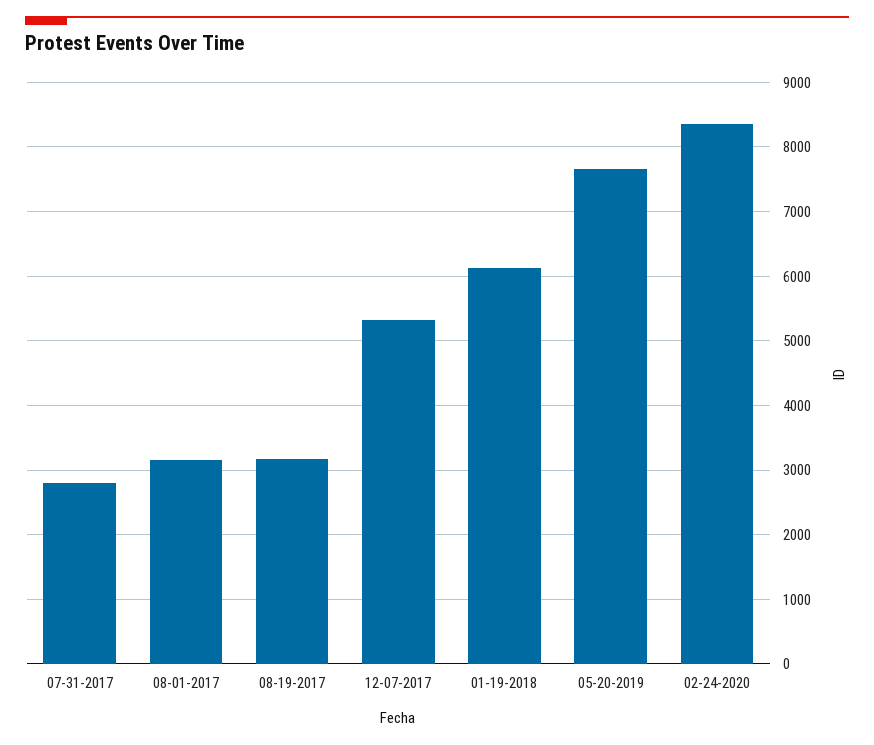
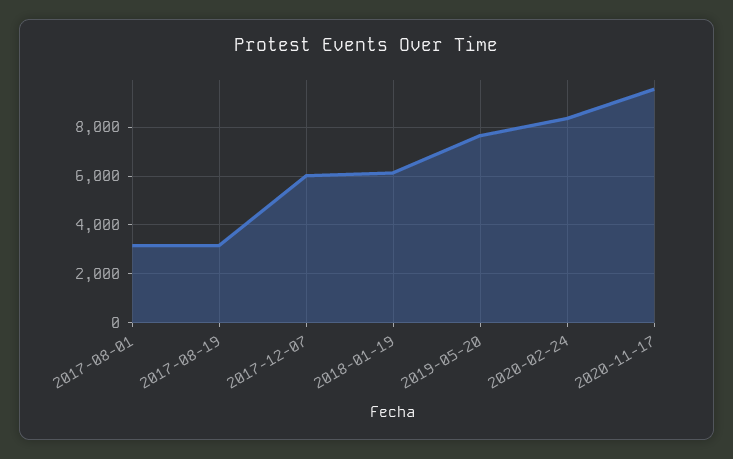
07-31-2017: 2800 -> none
12-07-2017: 5300 -> 6000
2020-11-17: none -> 9500

